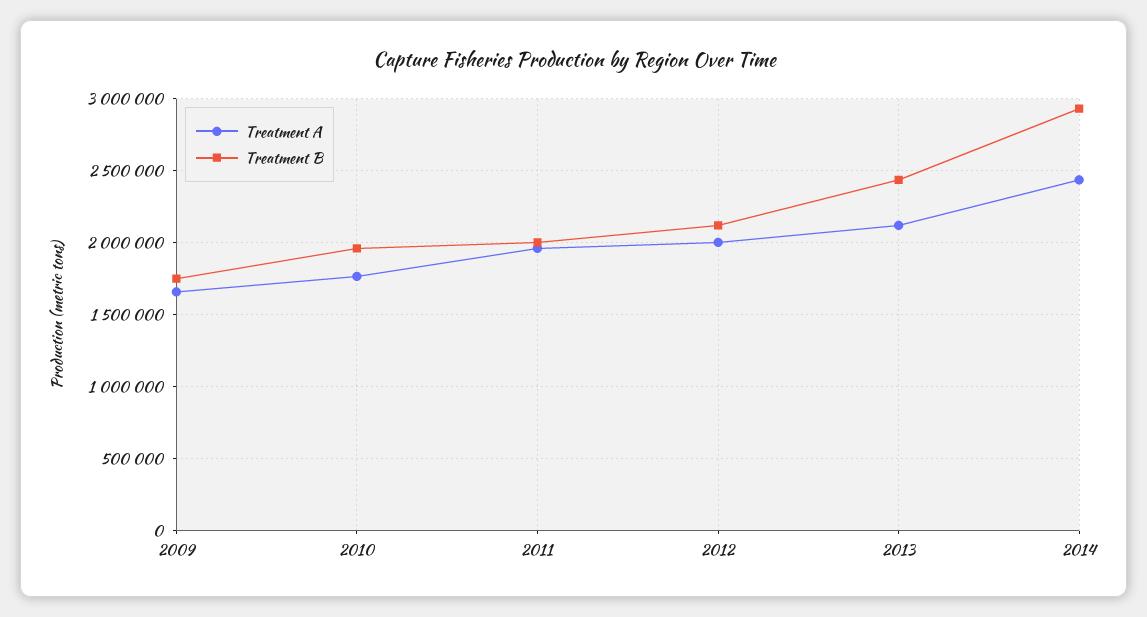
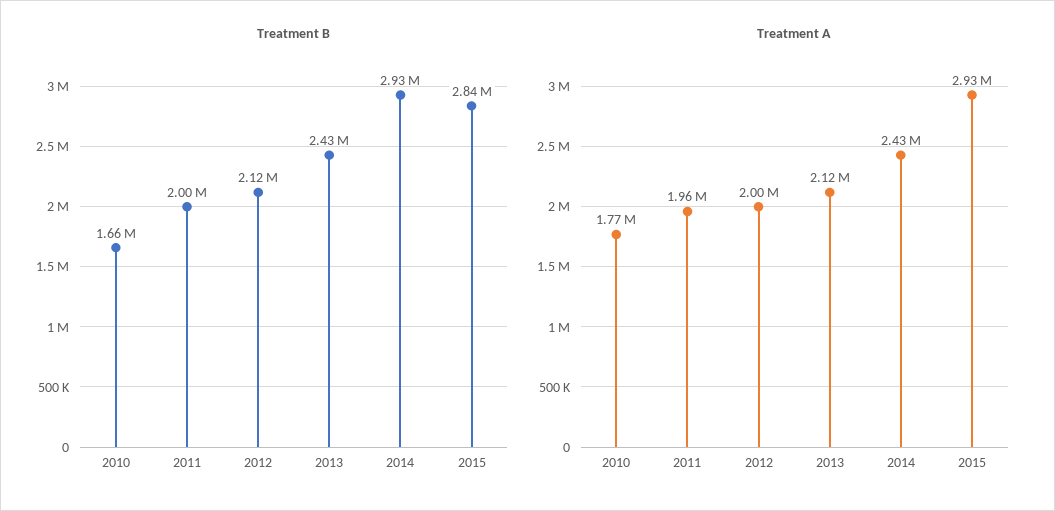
Treatment A, 2009: 1650000 -> none
Treatment B, 2009: 1750000 -> none
Treatment B, 2010: 1950000 -> 1660000
Treatment B, 2015: none -> 2840000
Treatment A, 2015: none -> 2930000

